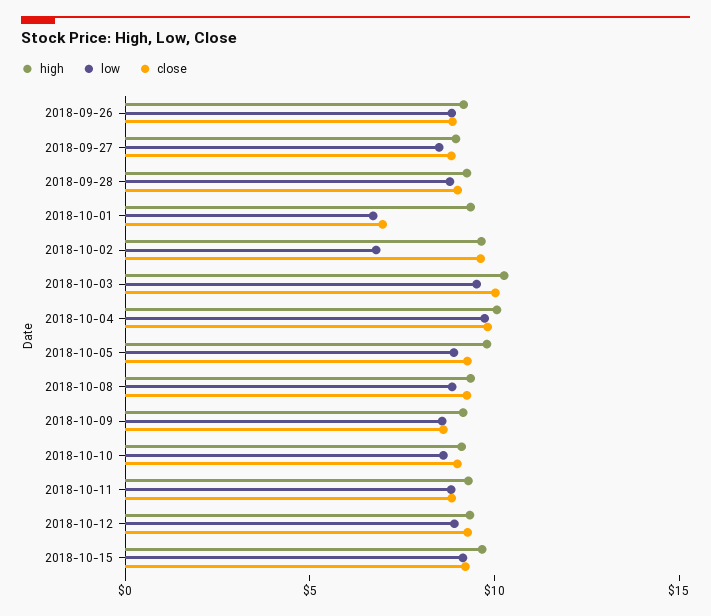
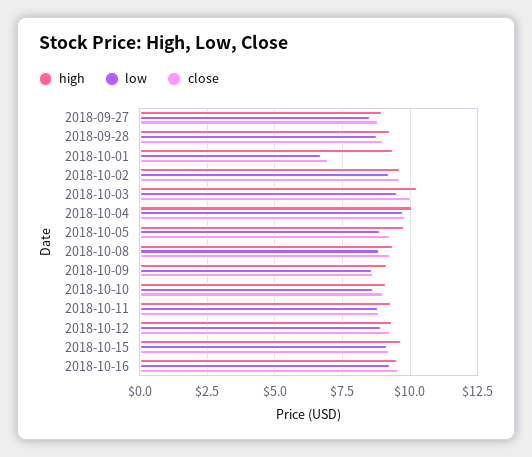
high, 2018-09-26: 9 -> none
low, 2018-09-26: 9 -> none
close, 2018-09-26: 9 -> none
low, 2018-10-02: 7 -> 9.25
high, 2018-10-16: none -> 9.5
low, 2018-10-16: none -> 9.25
close, 2018-10-16: none -> 9.5

